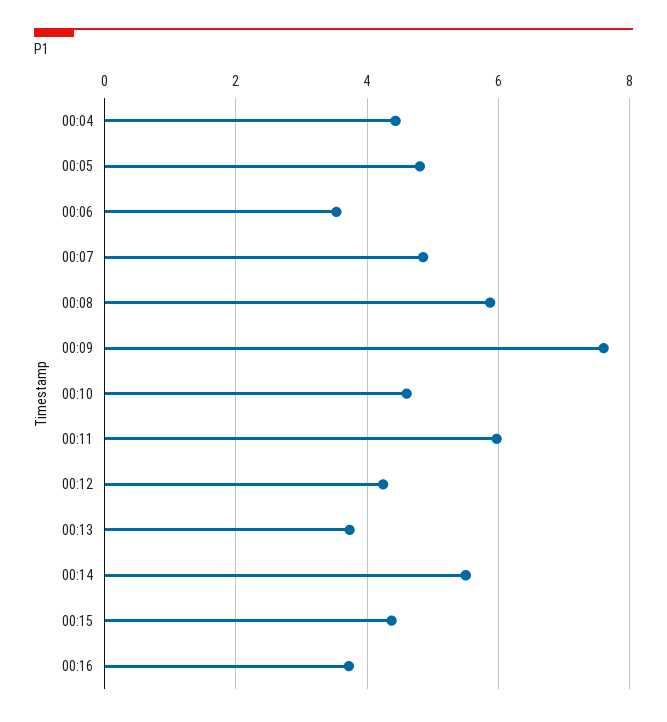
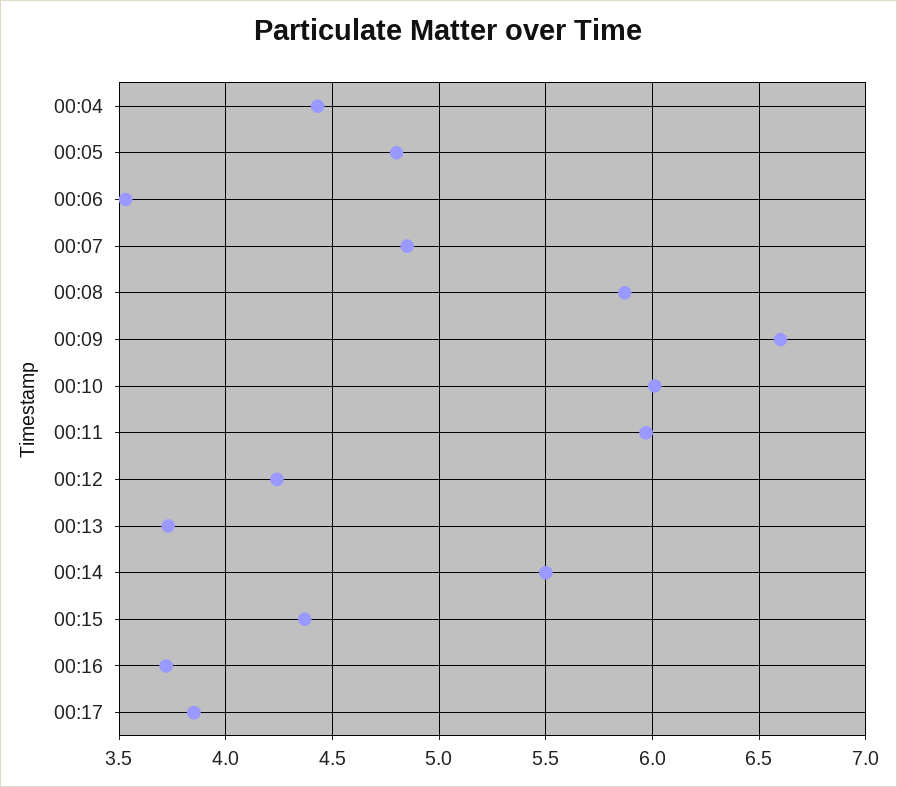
00:09: 7.6 -> 6.6
00:10: 4.6 -> 6
00:17: none -> 3.85

